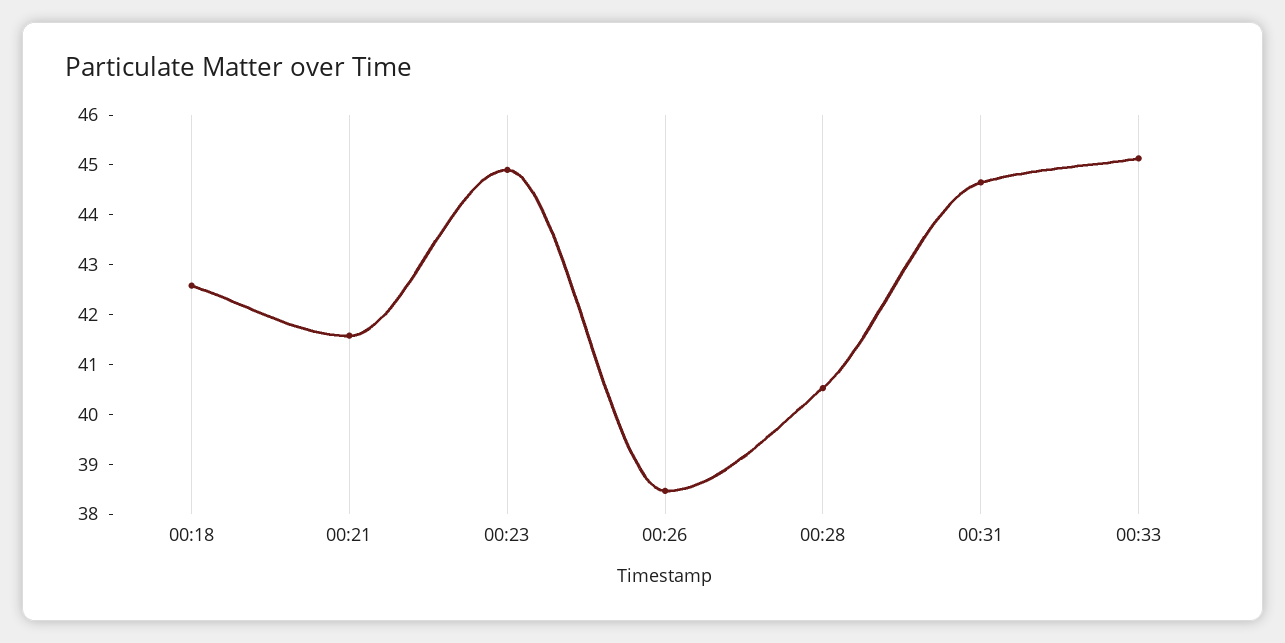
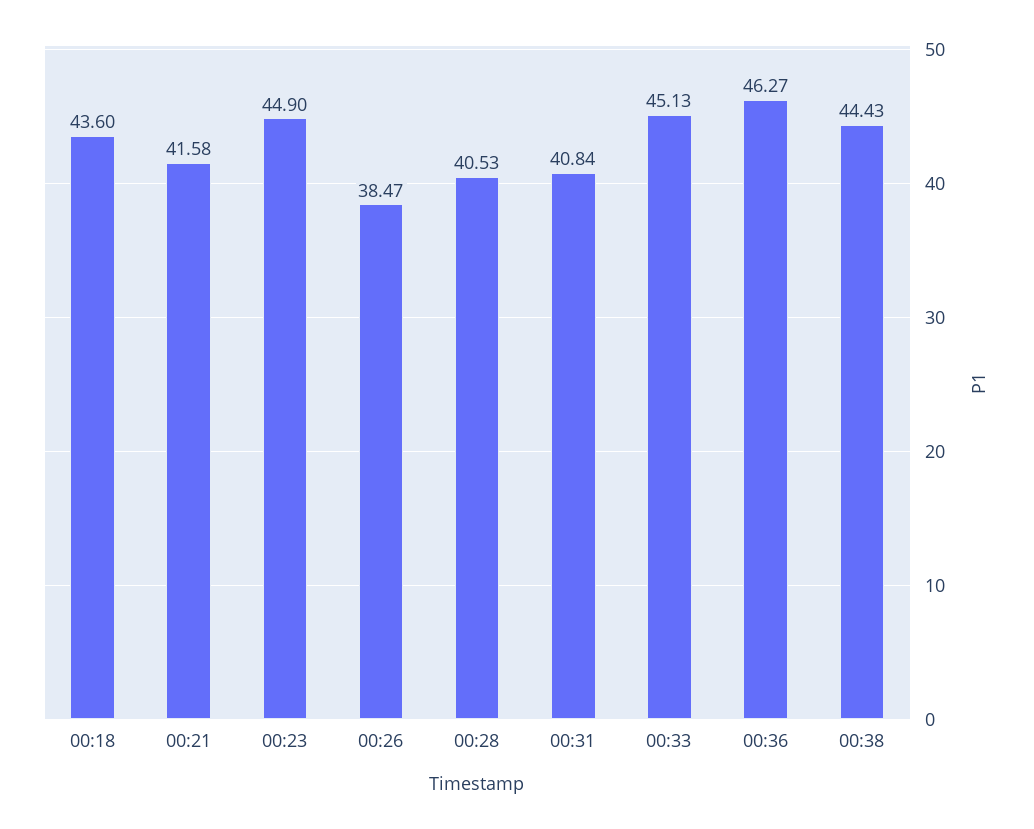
00:18: 42.6 -> 43.6
00:31: 44.6 -> 40.84
00:36: none -> 46.27
00:38: none -> 44.43

